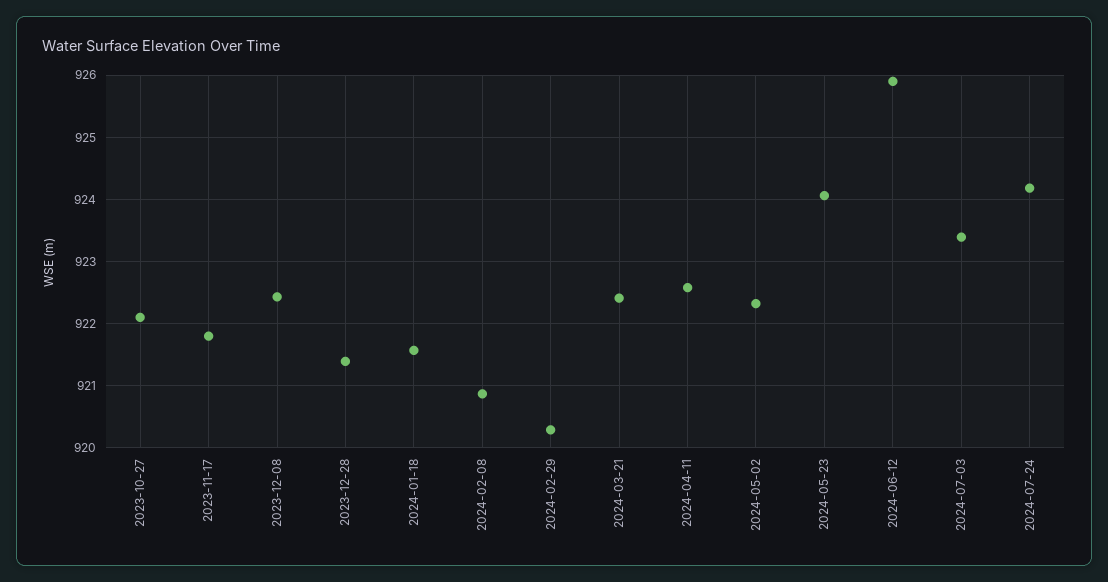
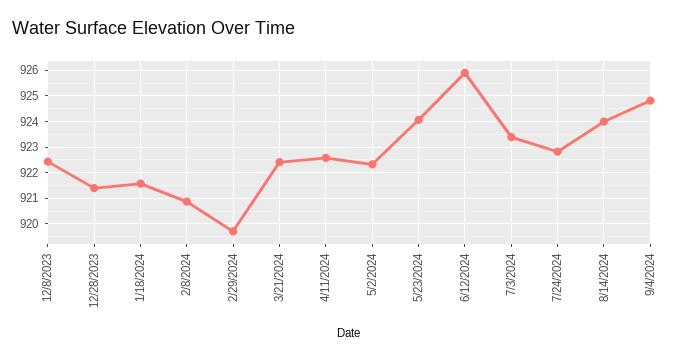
2023-10-27: 922.1 -> none
2023-11-17: 921.8 -> none
2024-02-29: 920.3 -> 919.75
2024-07-24: 924.2 -> 922.75
8/14/2024: none -> 924
9/4/2024: none -> 924.75

